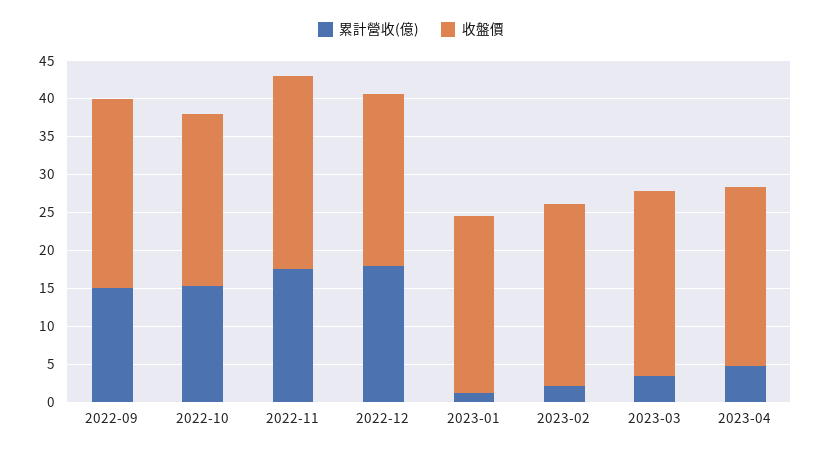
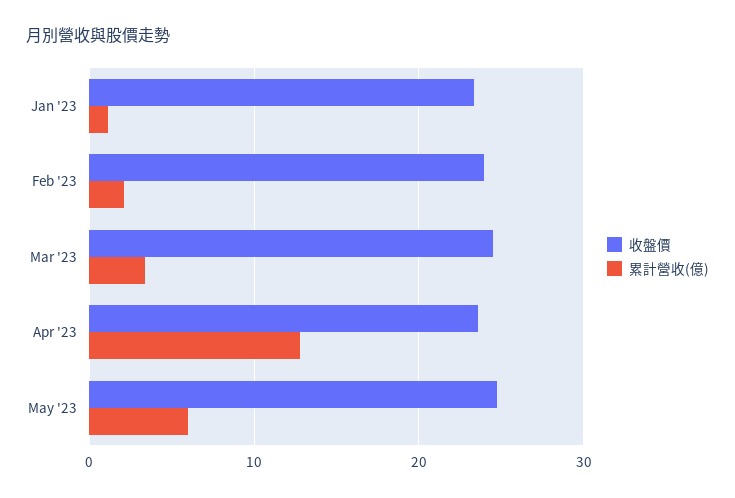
累計營收(億), 2022-09: 15 -> none
收盤價, 2022-09: 25 -> none
累計營收(億), 2022-10: 15 -> none
收盤價, 2022-10: 22.5 -> none
累計營收(億), 2022-11: 17.5 -> none
收盤價, 2022-11: 25 -> none
累計營收(億), 2022-12: 17.5 -> none
收盤價, 2022-12: 22.5 -> none
累計營收(億), 2023-04: 5 -> 13
收盤價, May '23: none -> 25
累計營收(億), May '23: none -> 6

